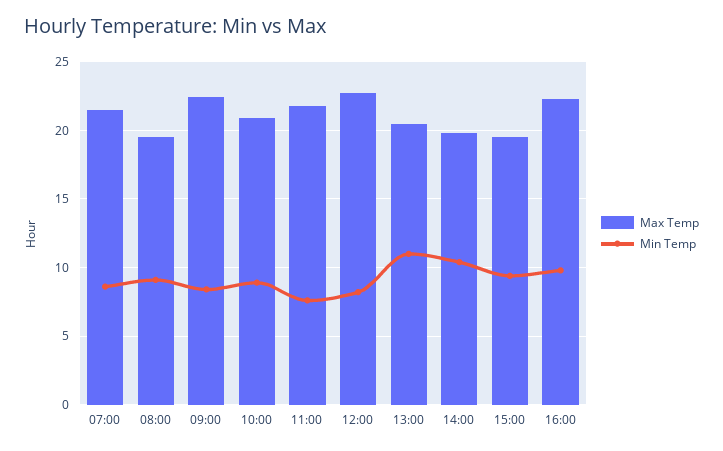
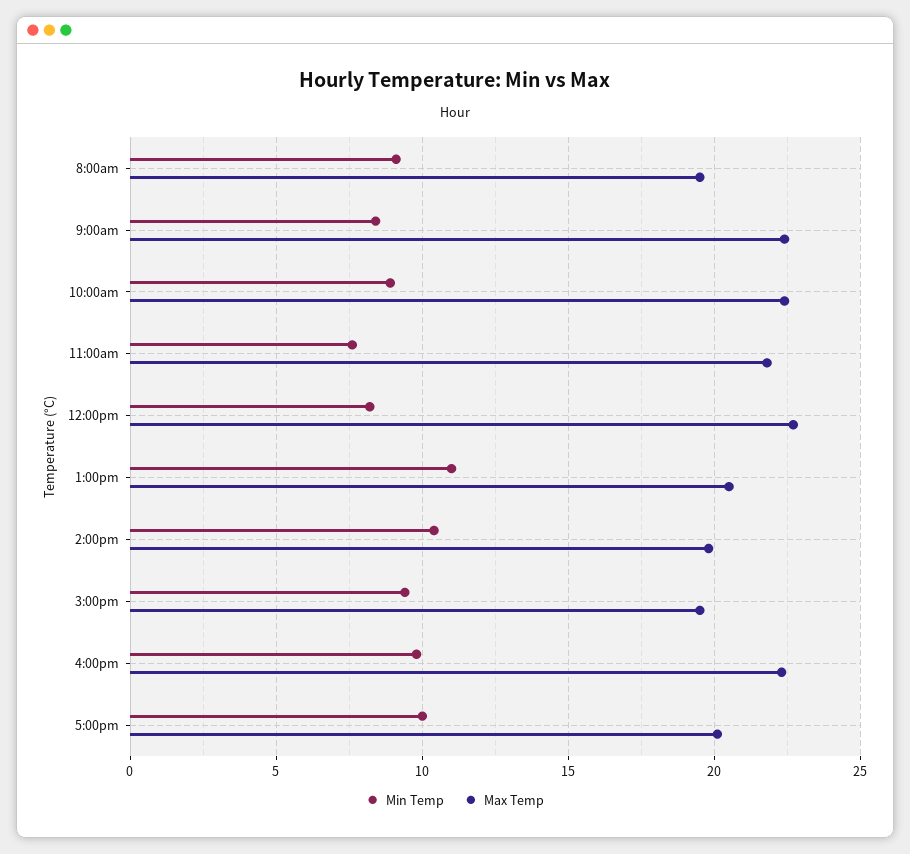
Max Temp, 07:00: 21.5 -> none
Min Temp, 07:00: 8.5 -> none
Max Temp, 10:00: 21 -> 22.5
Min Temp, 5:00pm: none -> 10
Max Temp, 5:00pm: none -> 20

